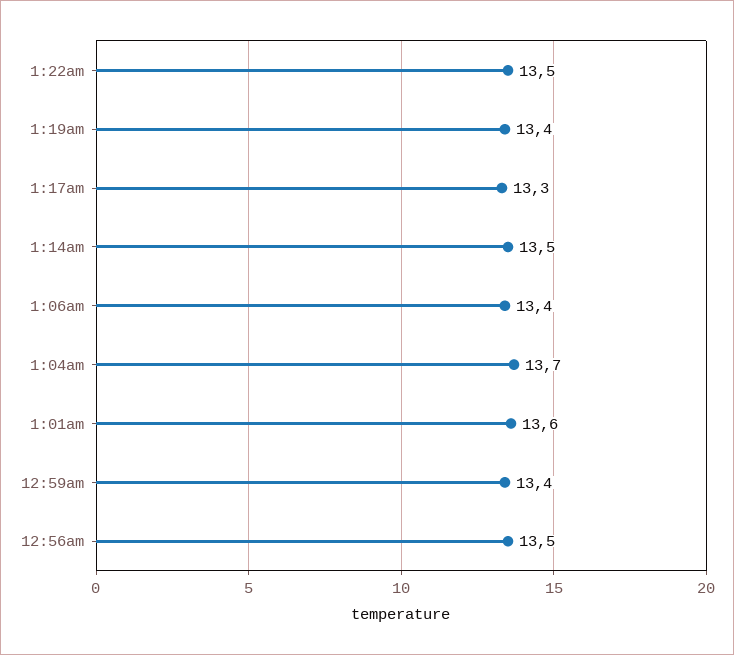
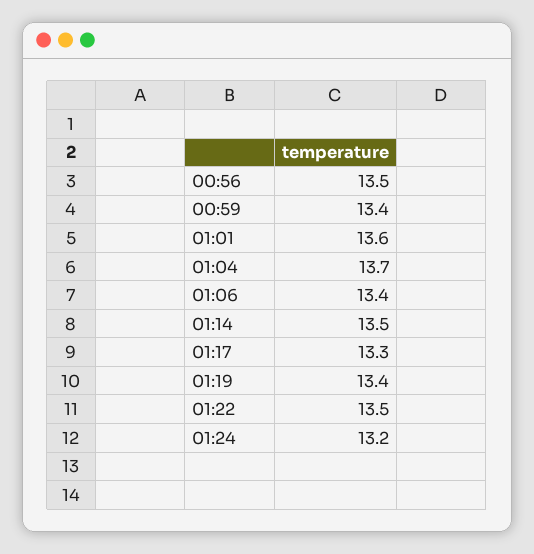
01:24: none -> 13.2

